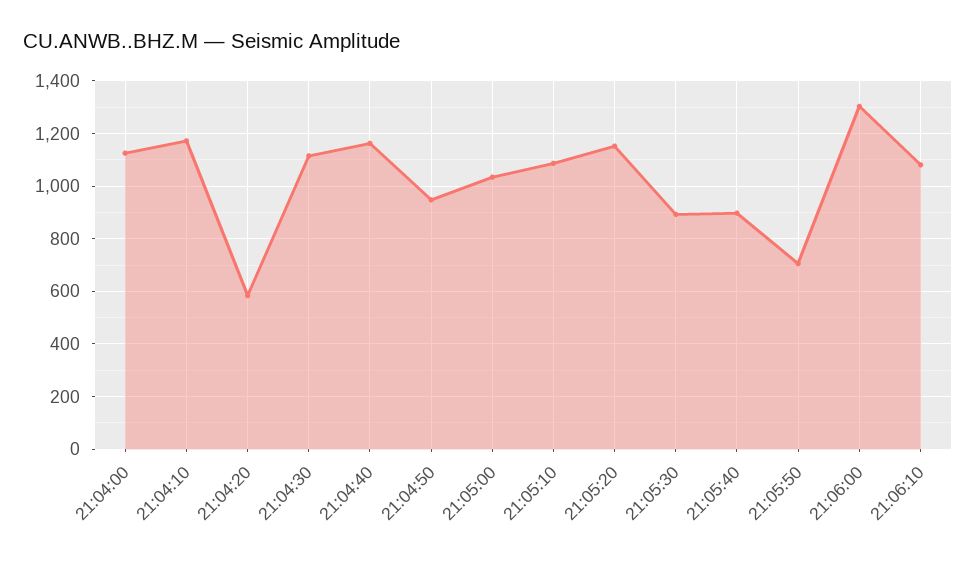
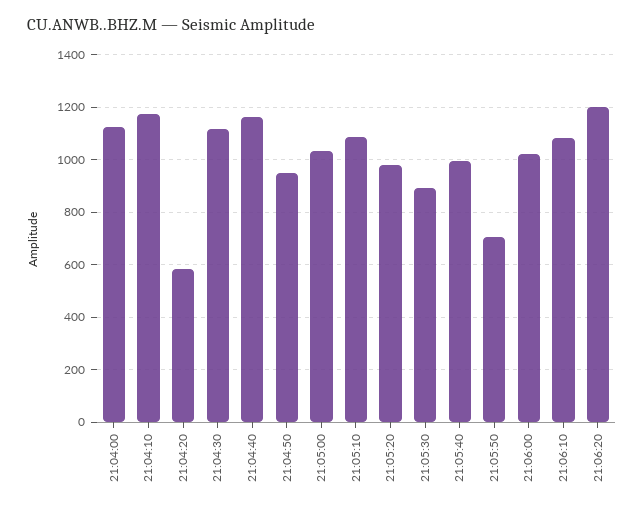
21:05:20: 1150 -> 975
21:05:40: 900 -> 1000
21:06:00: 1300 -> 1025
21:06:20: none -> 1200

